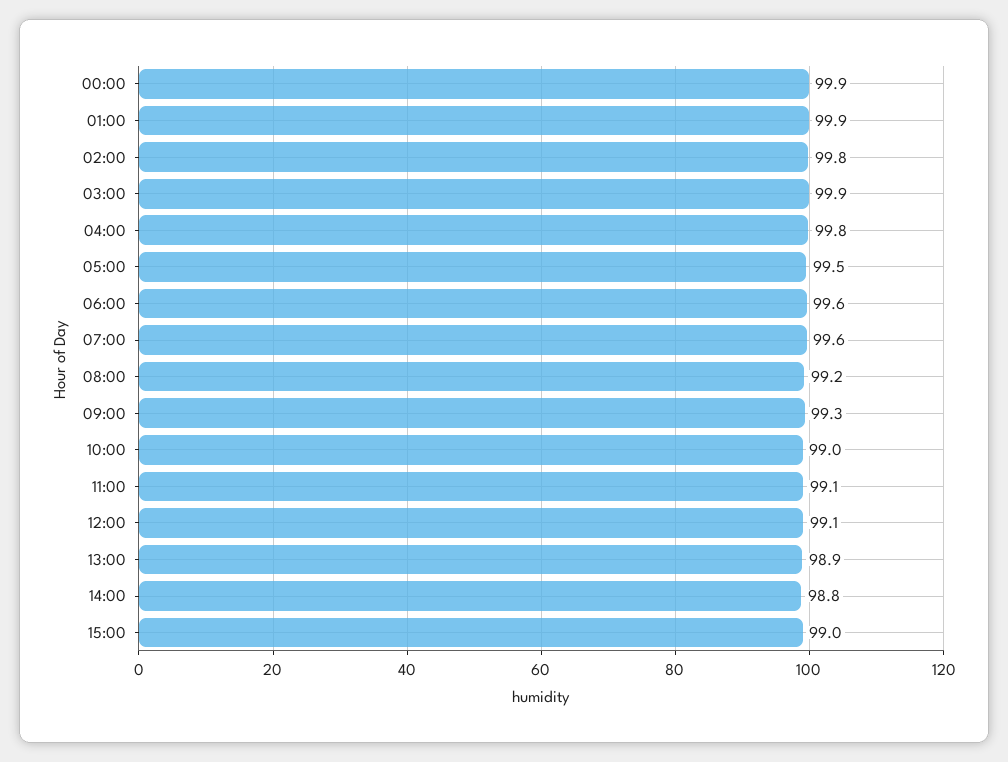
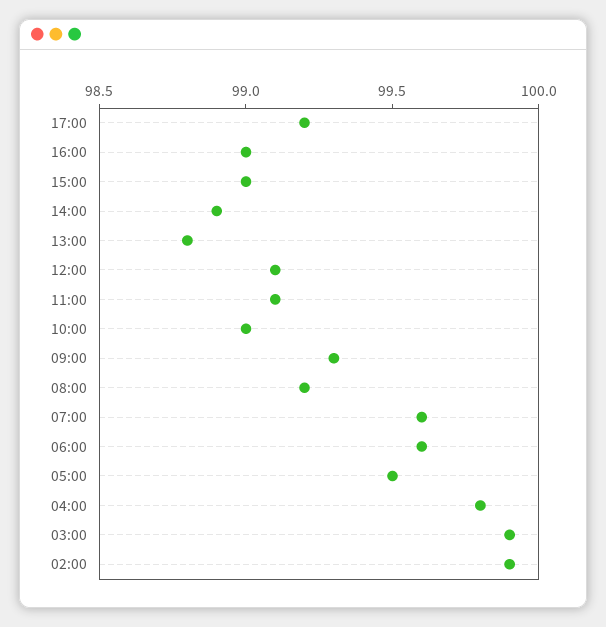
00:00: 99.9 -> none
01:00: 99.9 -> none
02:00: 99.8 -> 99.9
13:00: 98.9 -> 98.8
14:00: 98.8 -> 98.9
17:00: none -> 99.2
16:00: none -> 99

